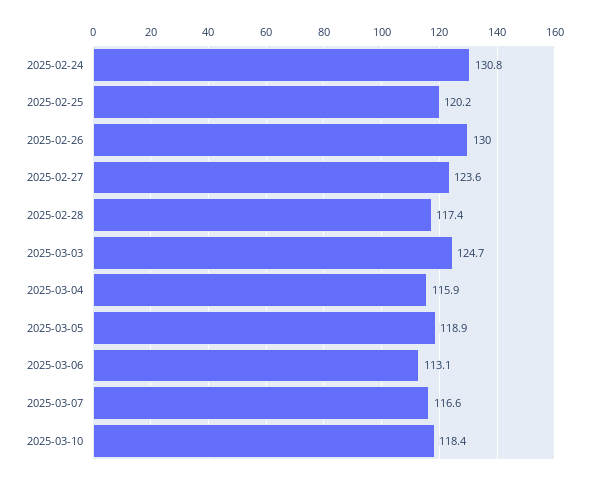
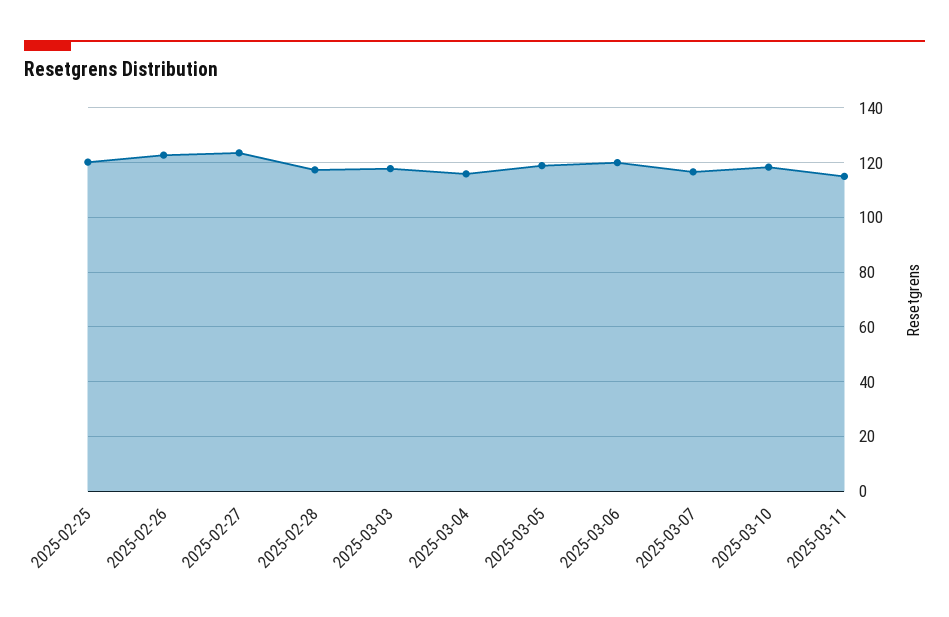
2025-02-24: 130.8 -> none
2025-02-26: 130 -> 122.5
2025-03-03: 124.7 -> 117.5
2025-03-06: 113.1 -> 120
2025-03-11: none -> 115

